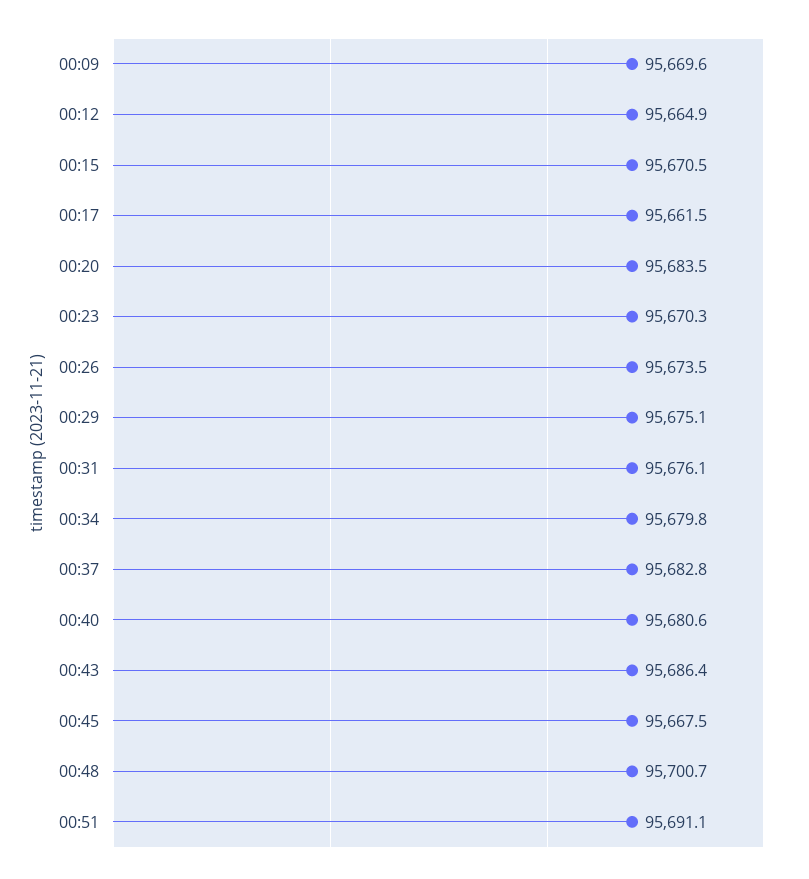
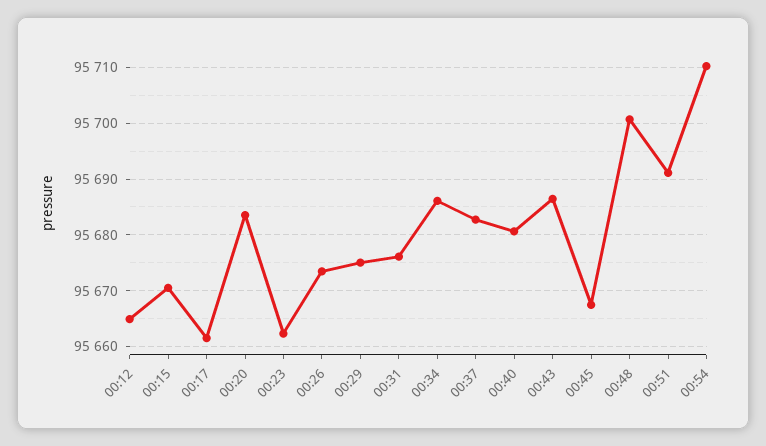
00:09: 95669.6 -> none
00:23: 95670.3 -> 95662
00:34: 95679.8 -> 95686
00:54: none -> 95710

